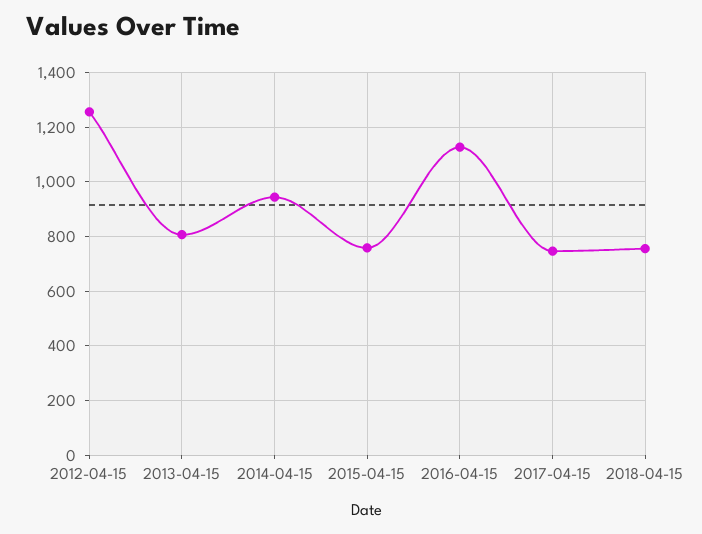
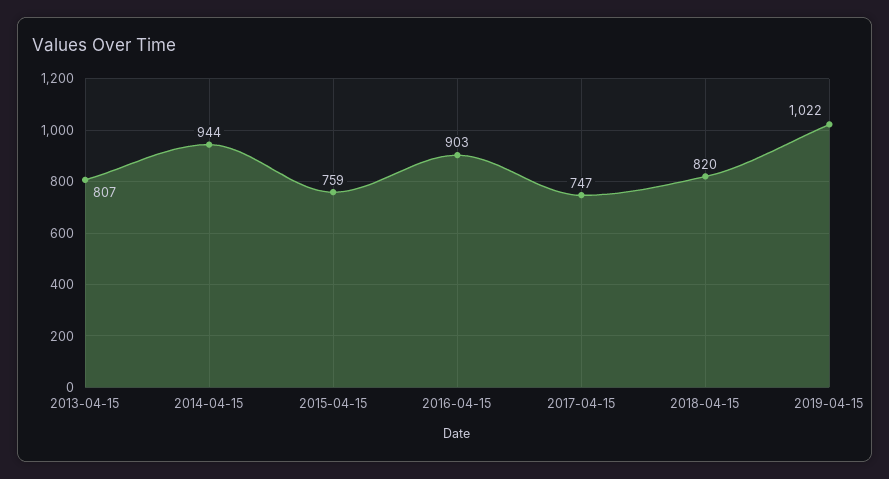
2012-04-15: 1250 -> none
2016-04-15: 1125 -> 903
2018-04-15: 750 -> 820
2019-04-15: none -> 1022

